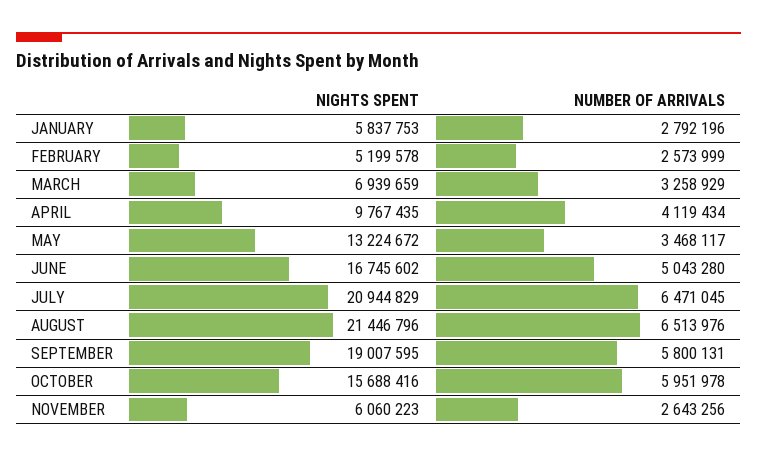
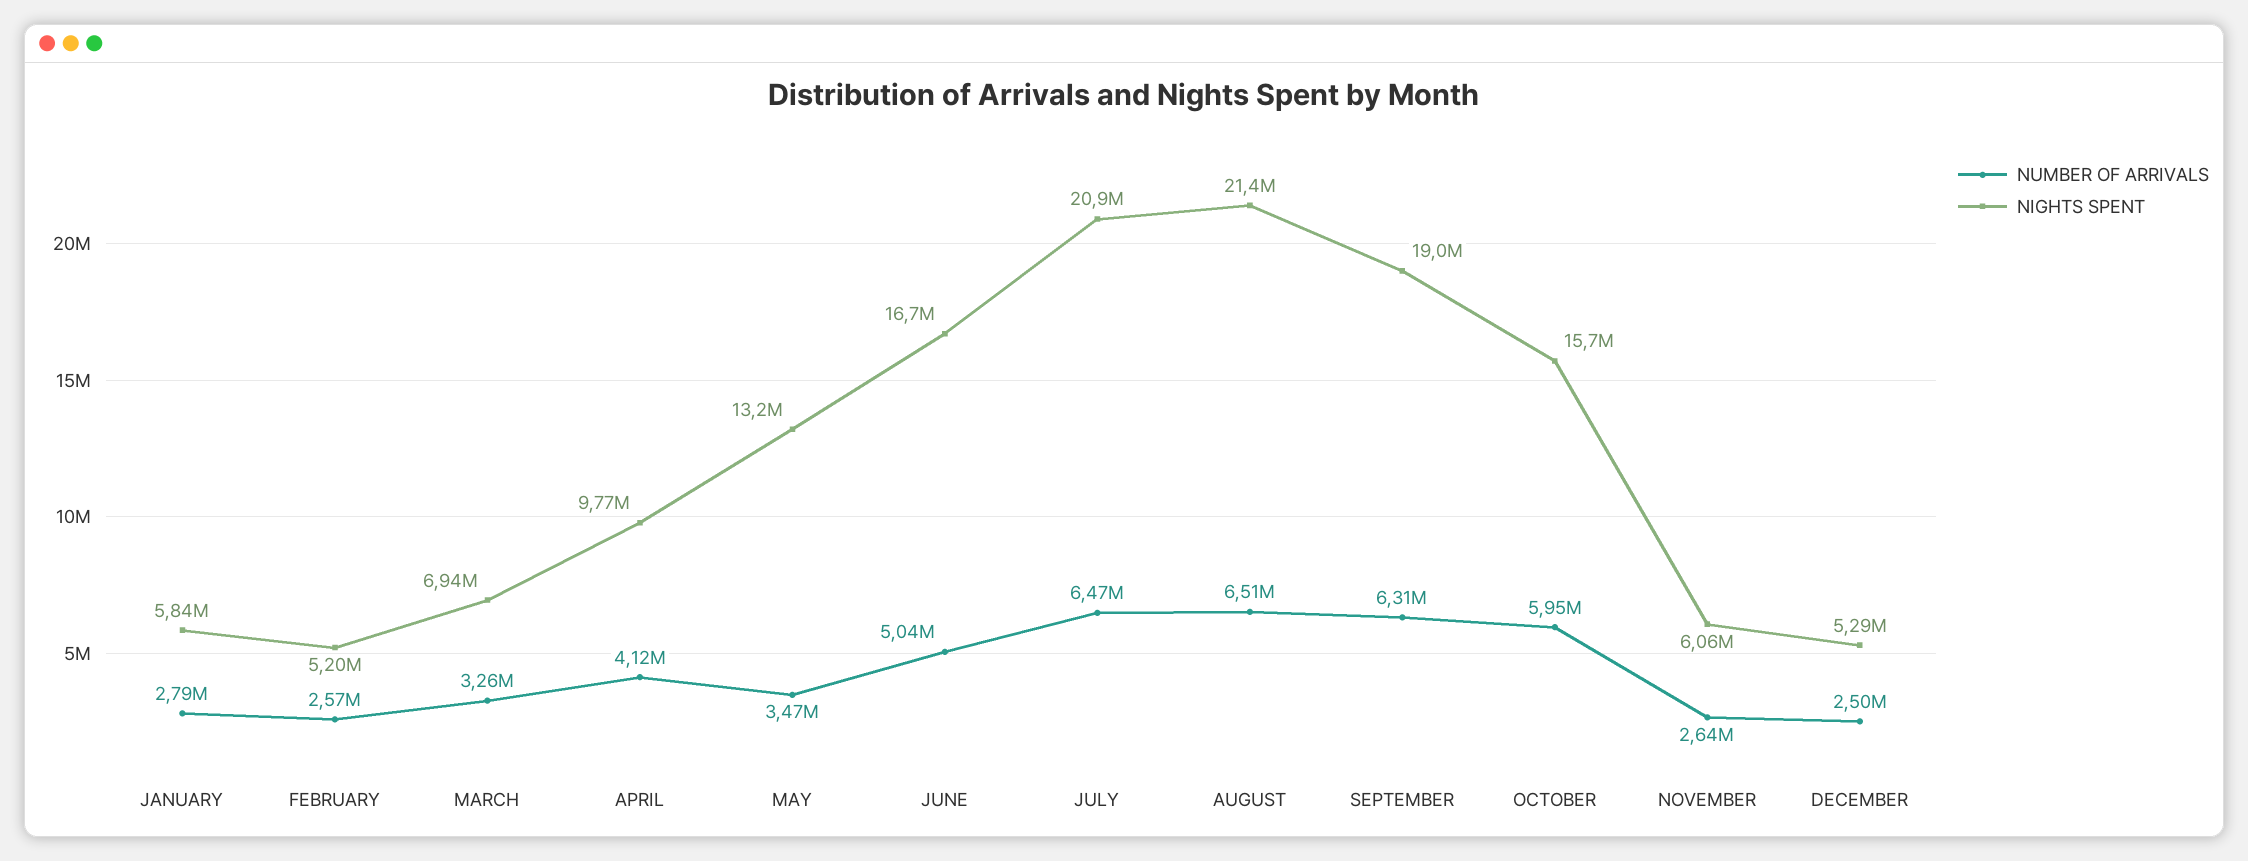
NUMBER OF ARRIVALS, SEPTEMBER: 5800131 -> 6310000
NUMBER OF ARRIVALS, DECEMBER: none -> 2500000
NIGHTS SPENT, DECEMBER: none -> 5290000

